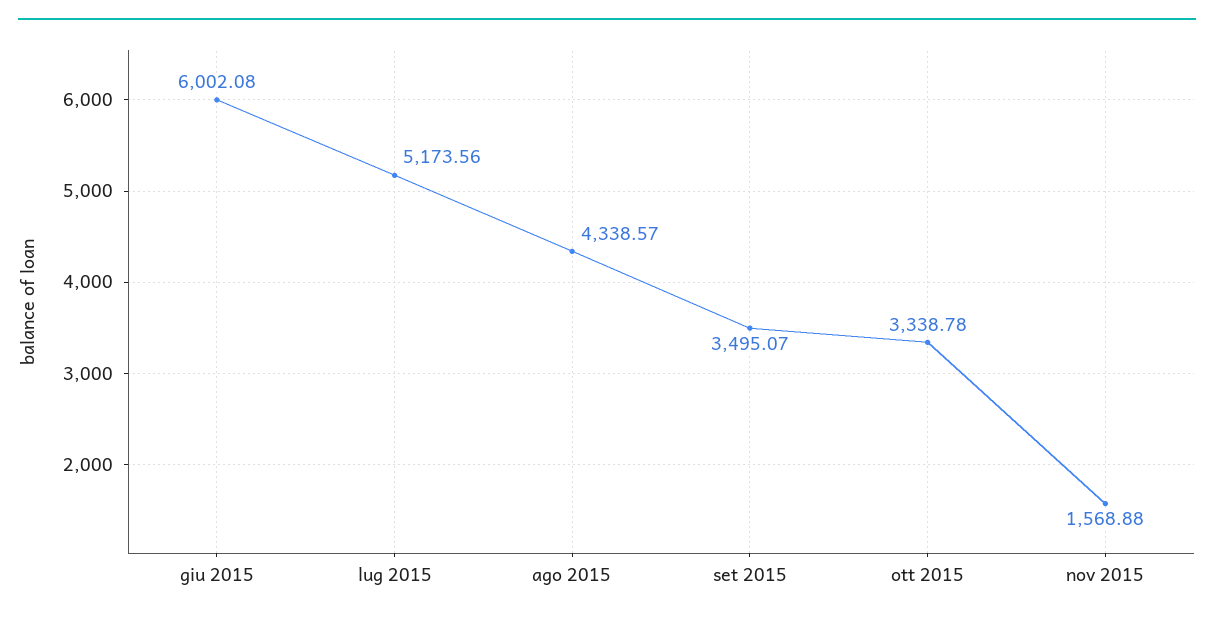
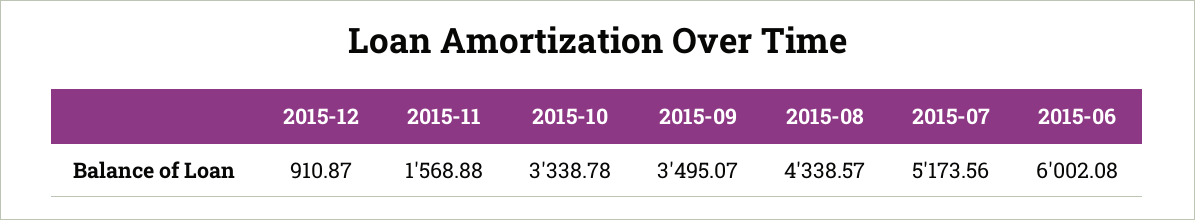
2015-12: none -> 910.87

